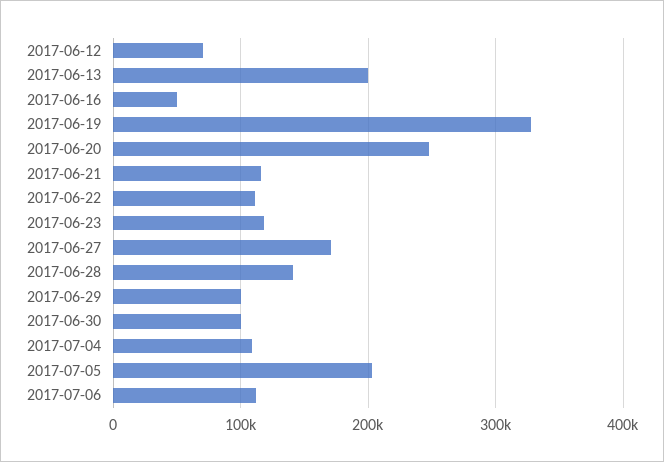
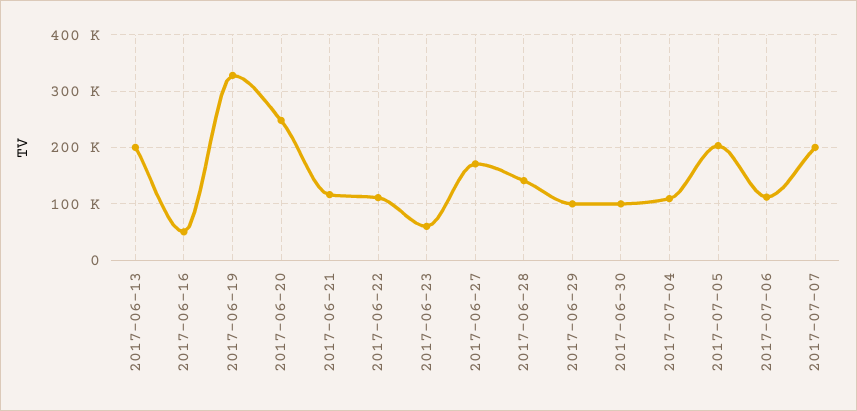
2017-06-12: 70000 -> none
2017-06-23: 120000 -> 60000
2017-07-07: none -> 200000

